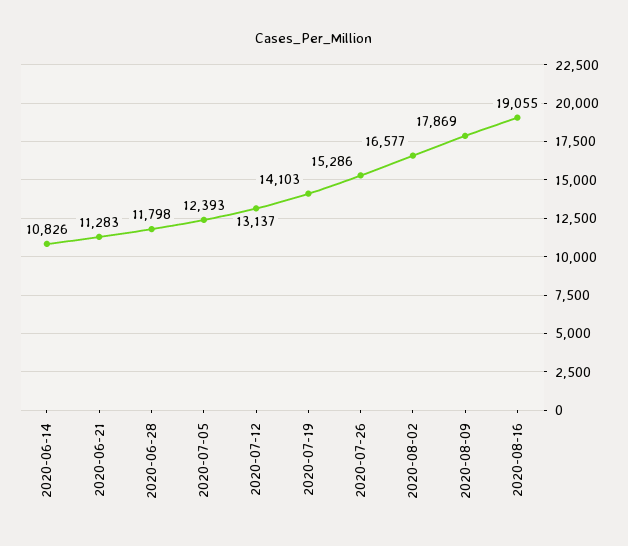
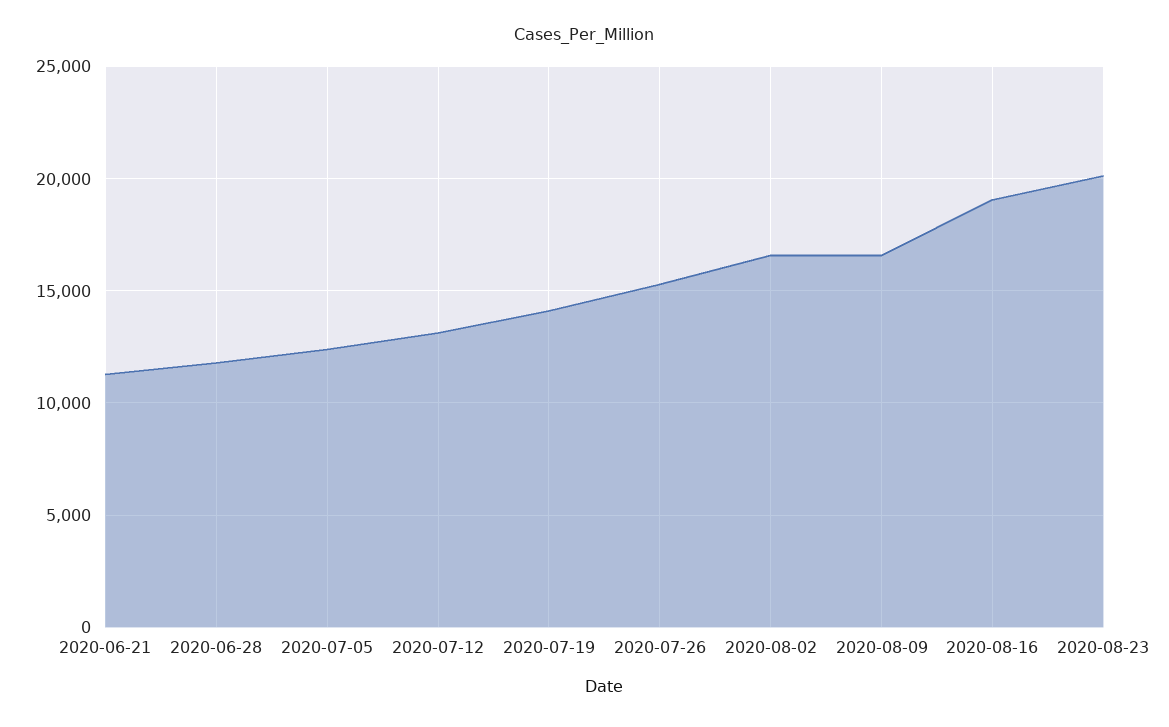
2020-06-14: 10826 -> none
2020-08-09: 17869 -> 16500
2020-08-23: none -> 20000

